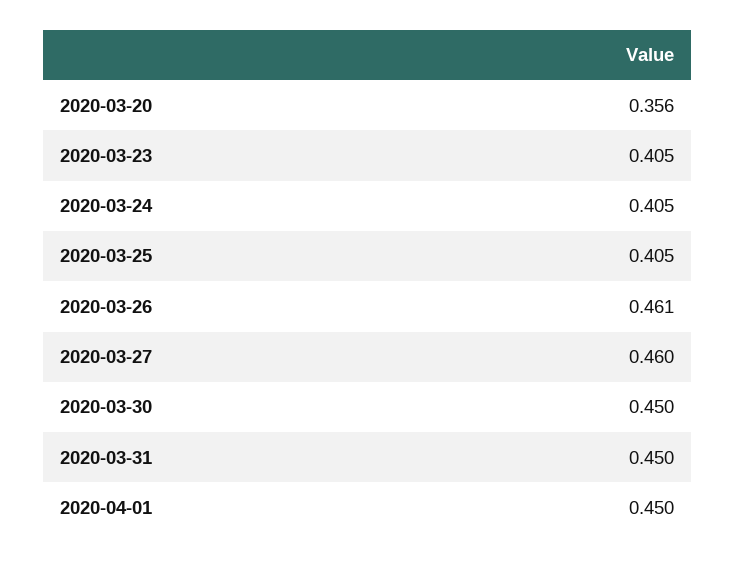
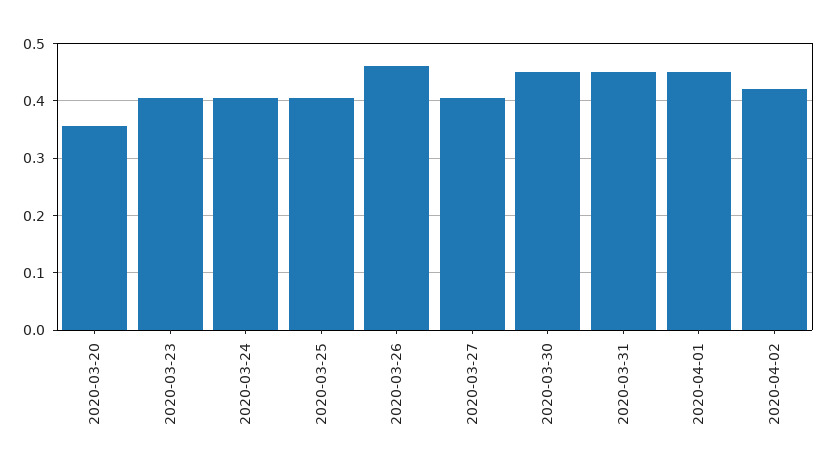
2020-03-27: 0.46 -> 0.4
2020-04-02: none -> 0.42

